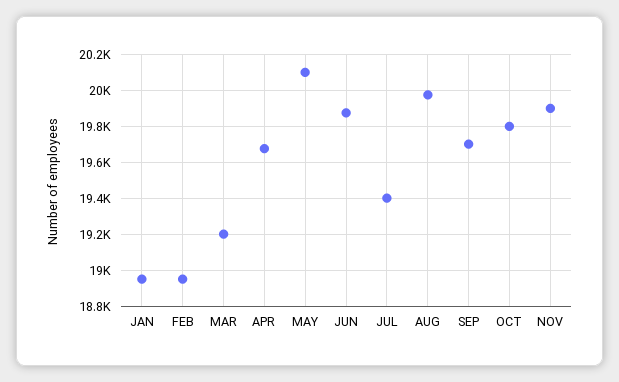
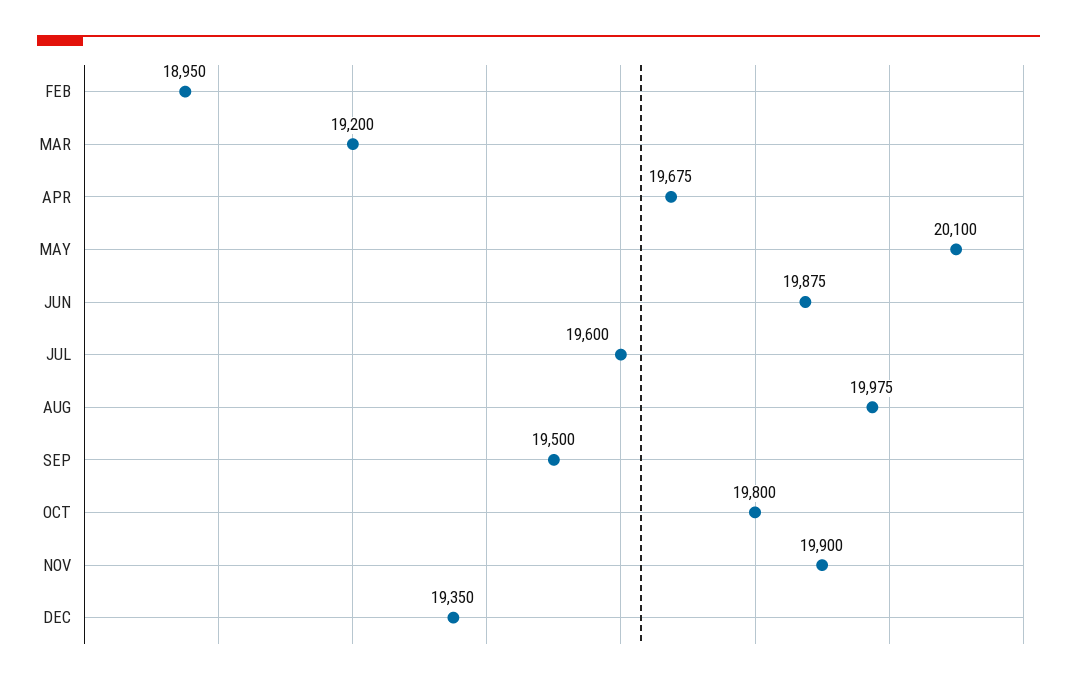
JAN: 18950 -> none
JUL: 19400 -> 19600
SEP: 19700 -> 19500
DEC: none -> 19350

